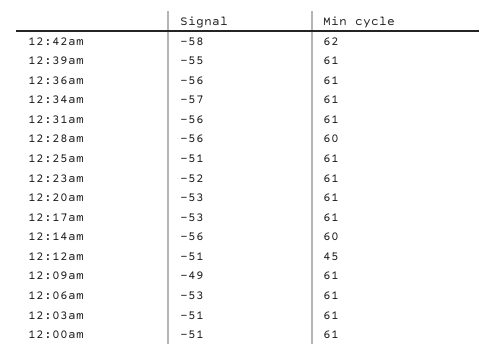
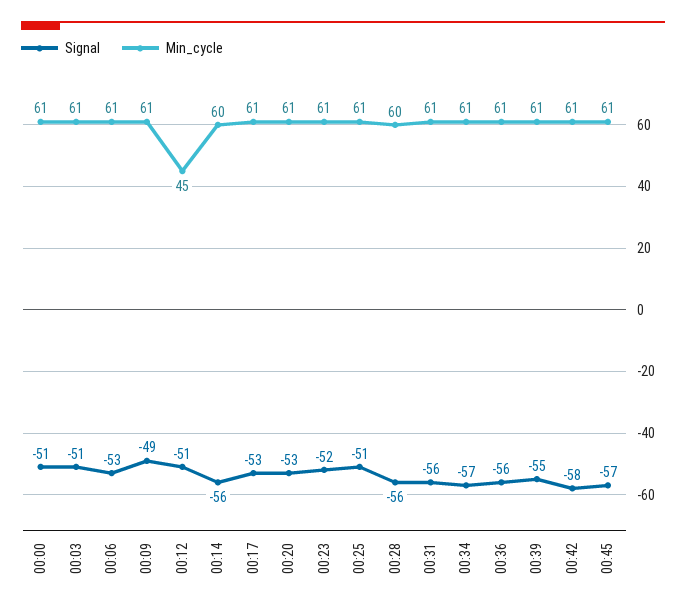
Min cycle, 12:42am: 62 -> 61
Signal, 00:45: none -> -57
Min cycle, 00:45: none -> 61

